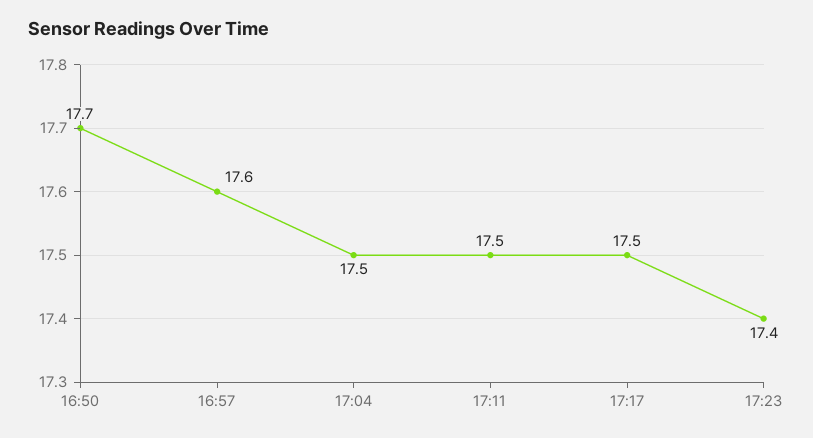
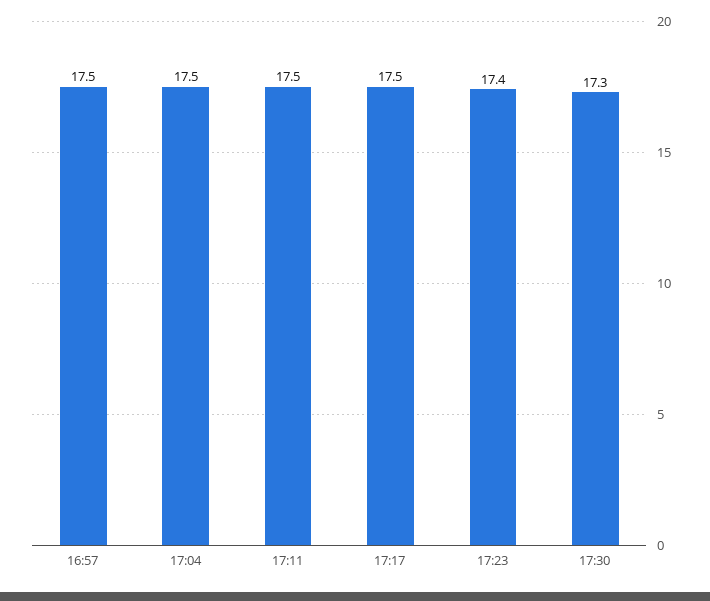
16:50: 17.7 -> none
16:57: 17.6 -> 17.5
17:30: none -> 17.3

